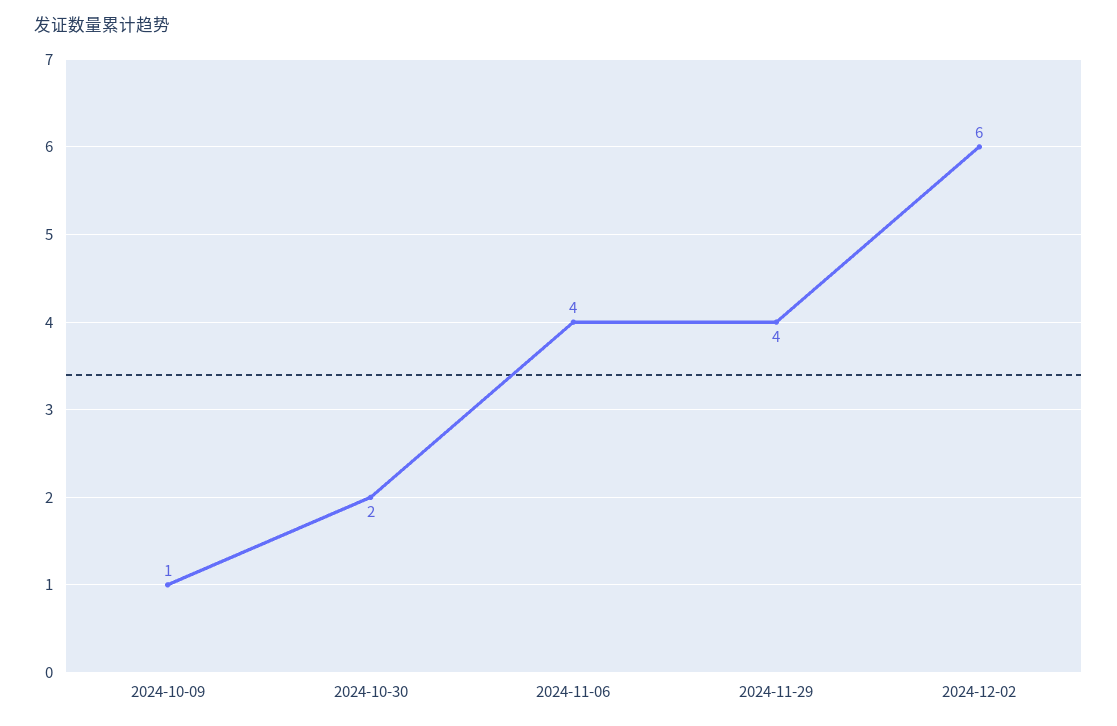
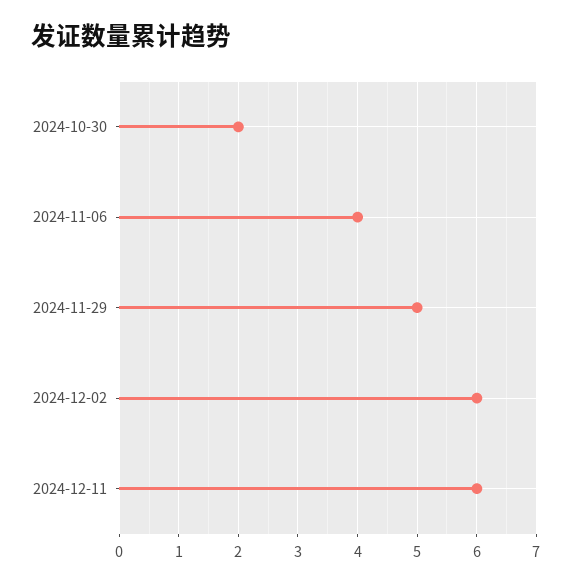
2024-10-09: 1 -> none
2024-11-29: 4 -> 5
2024-12-11: none -> 6

